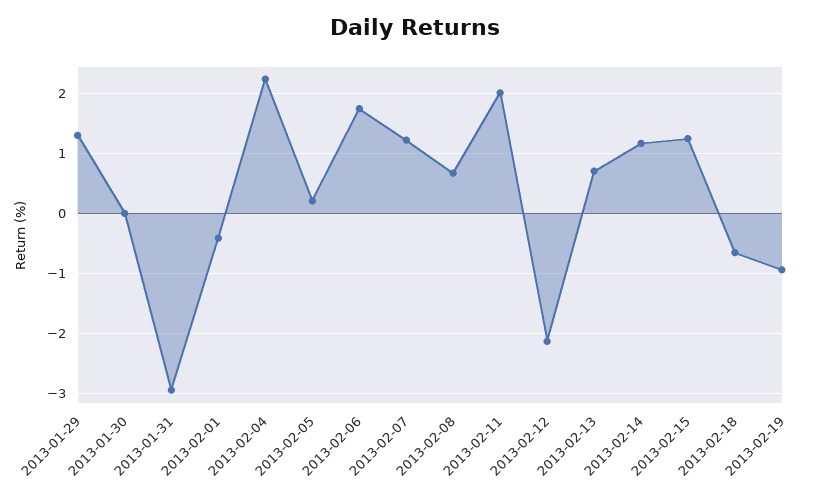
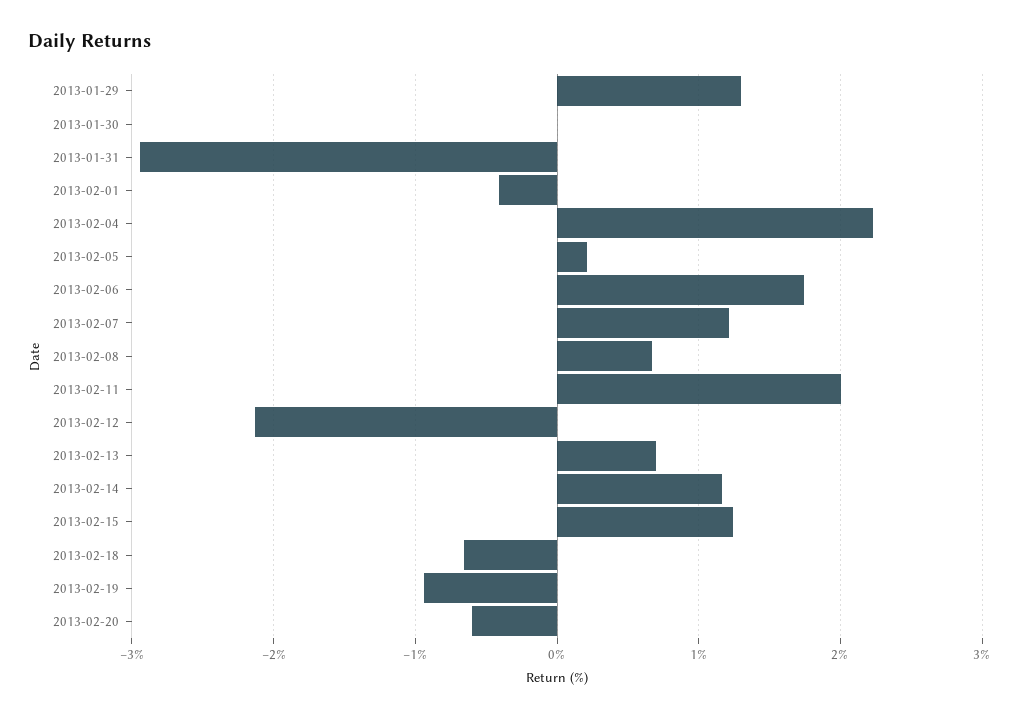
2013-02-20: none -> -0.6

